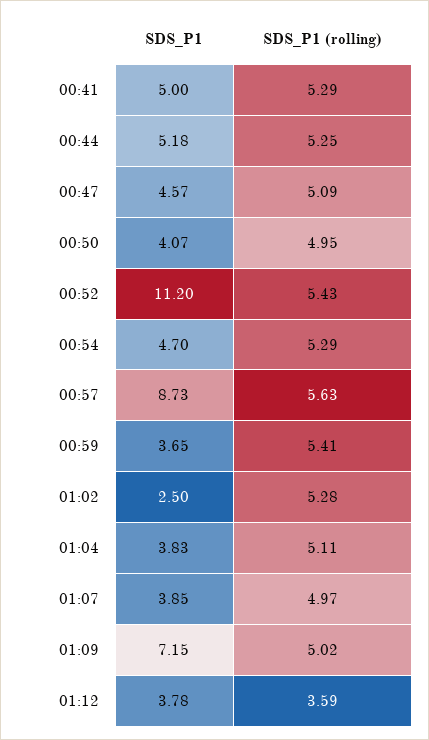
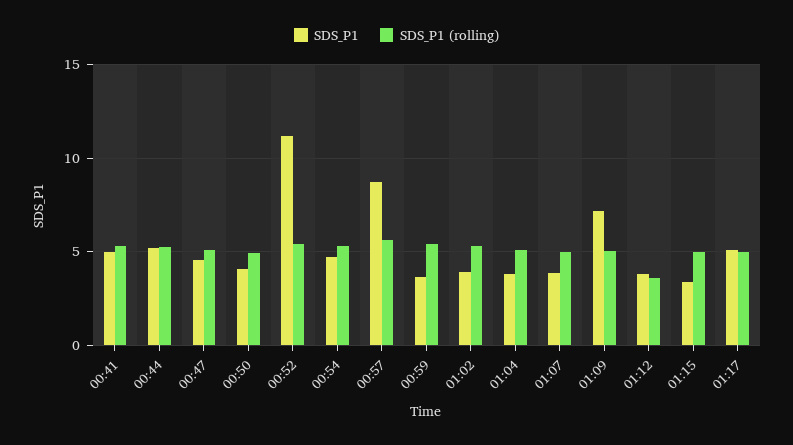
SDS_P1, 01:02: 2.5 -> 4
SDS_P1, 01:15: none -> 3.5
SDS_P1 (rolling), 01:15: none -> 5
SDS_P1, 01:17: none -> 5
SDS_P1 (rolling), 01:17: none -> 5

